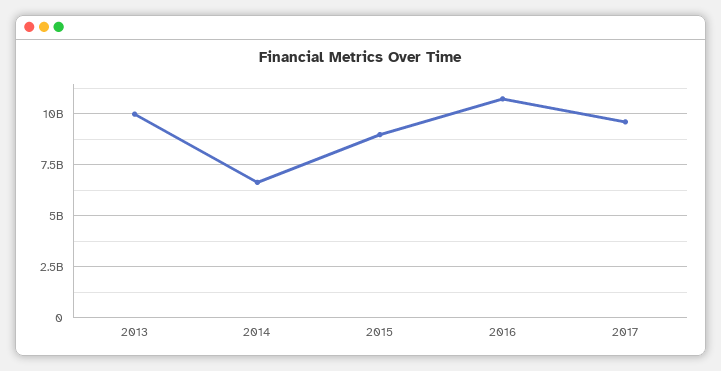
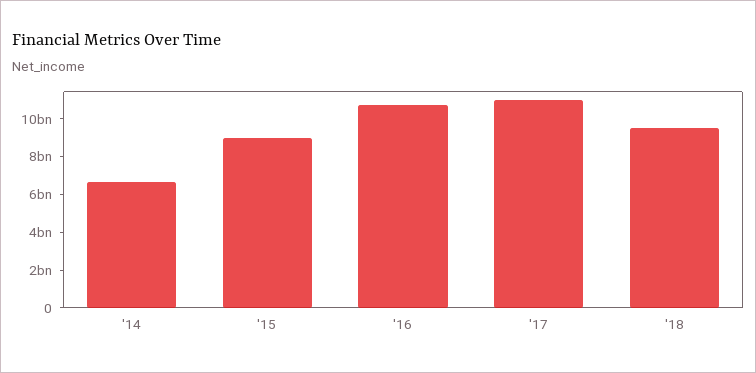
2013: 10000000000 -> none
2017: 9500000000 -> 11000000000
'18: none -> 9500000000

